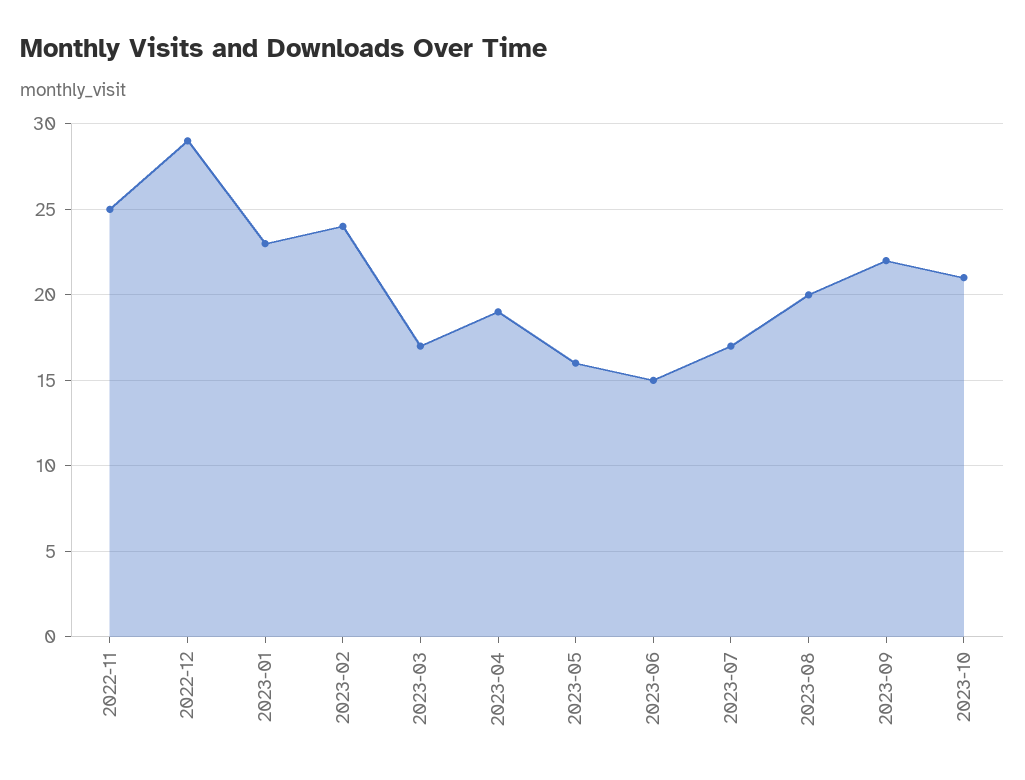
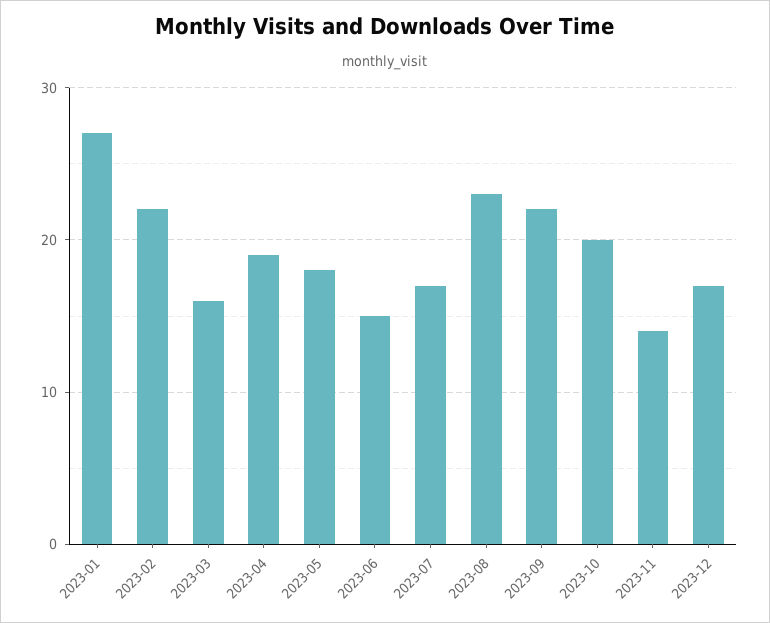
2022-11: 25 -> none
2022-12: 29 -> none
2023-01: 23 -> 27
2023-02: 24 -> 22
2023-03: 17 -> 16
2023-05: 16 -> 18
2023-08: 20 -> 23
2023-10: 21 -> 20
2023-11: none -> 14
2023-12: none -> 17

